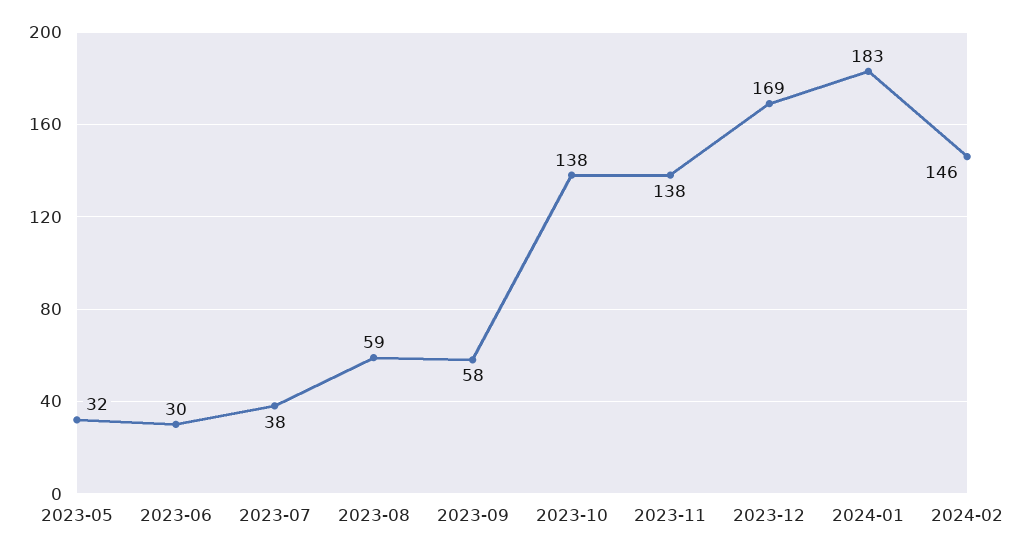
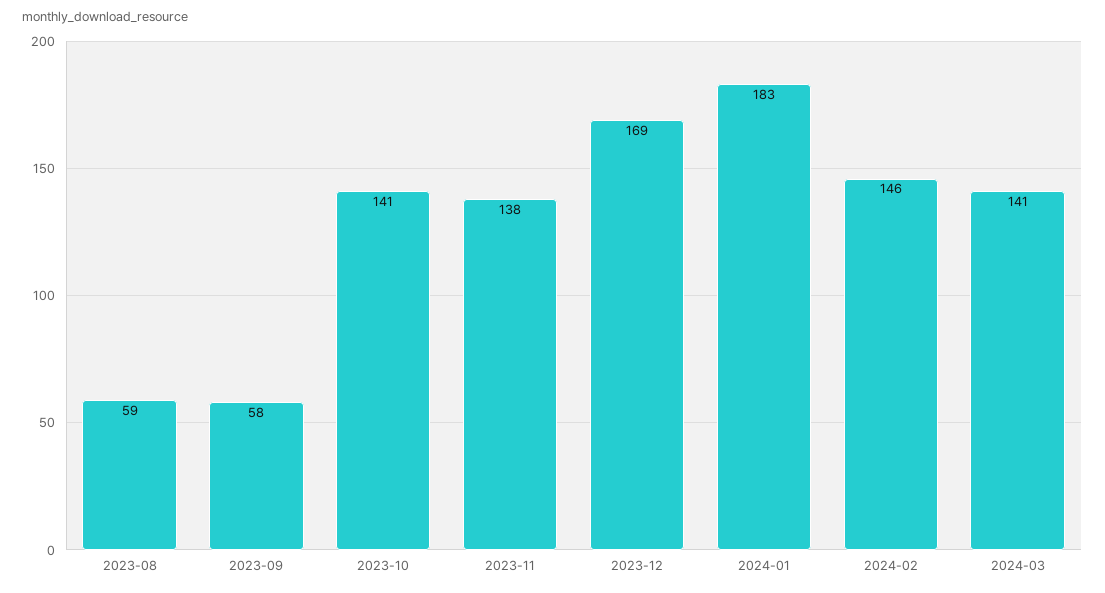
2023-05: 32 -> none
2023-06: 30 -> none
2023-07: 38 -> none
2023-10: 138 -> 141
2024-03: none -> 141

